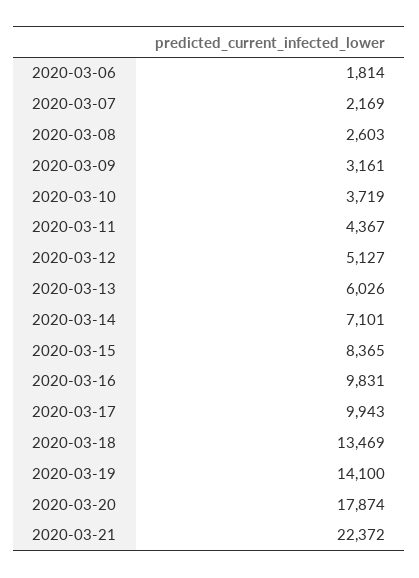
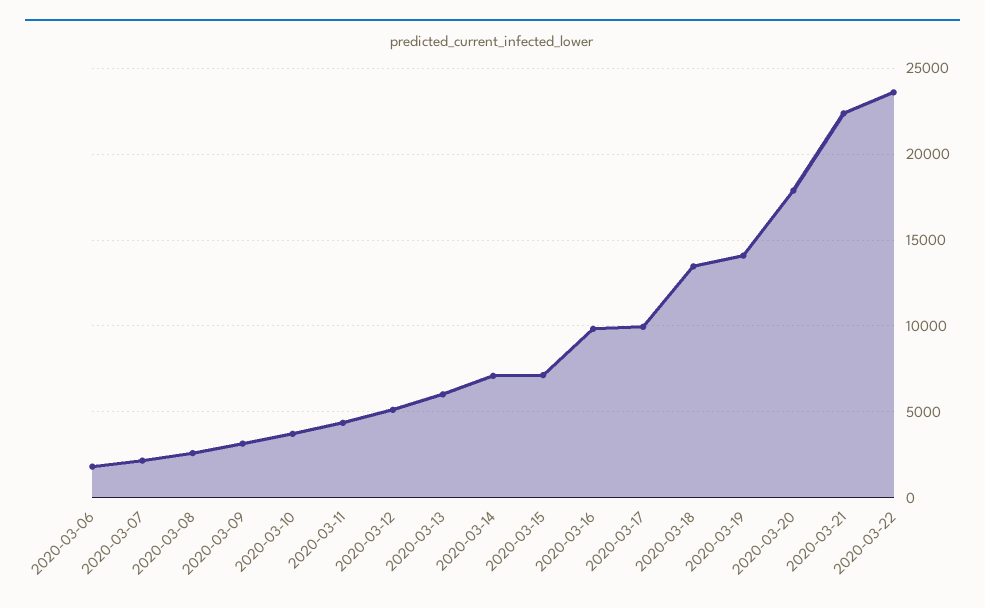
2020-03-15: 8365 -> 7000
2020-03-22: none -> 23500

